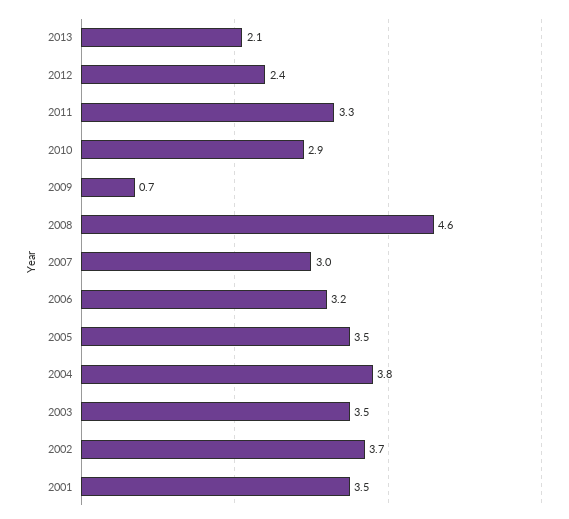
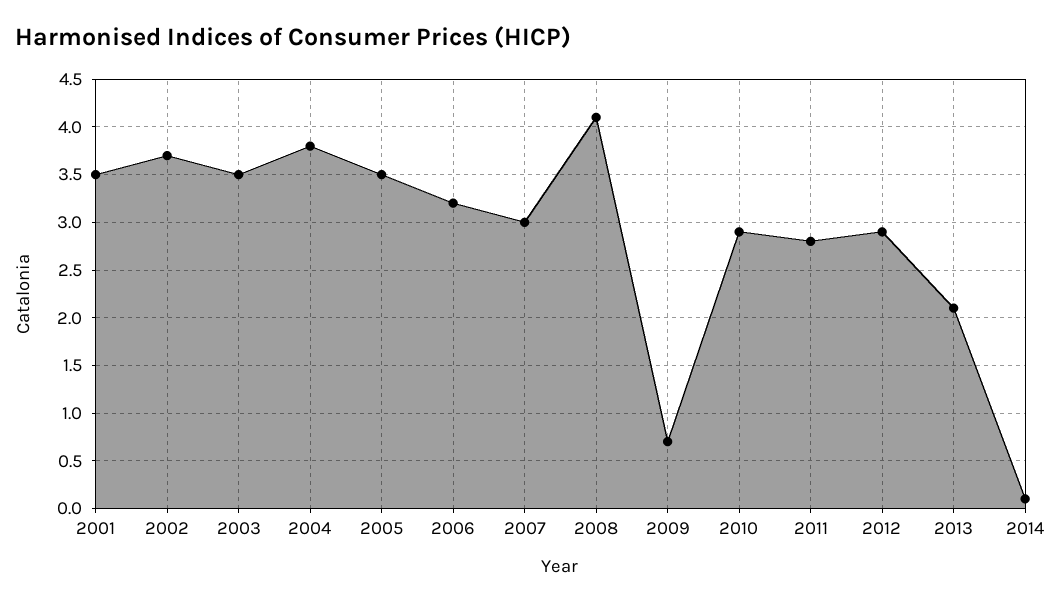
2012: 2.4 -> 2.9
2011: 3.3 -> 2.8
2008: 4.6 -> 4.1
2014: none -> 0.1

